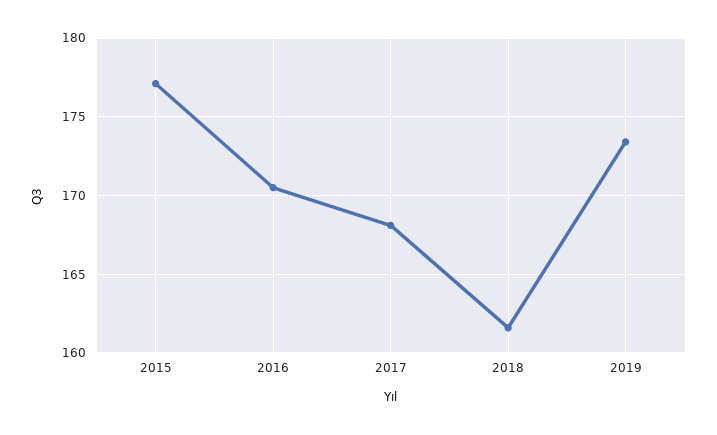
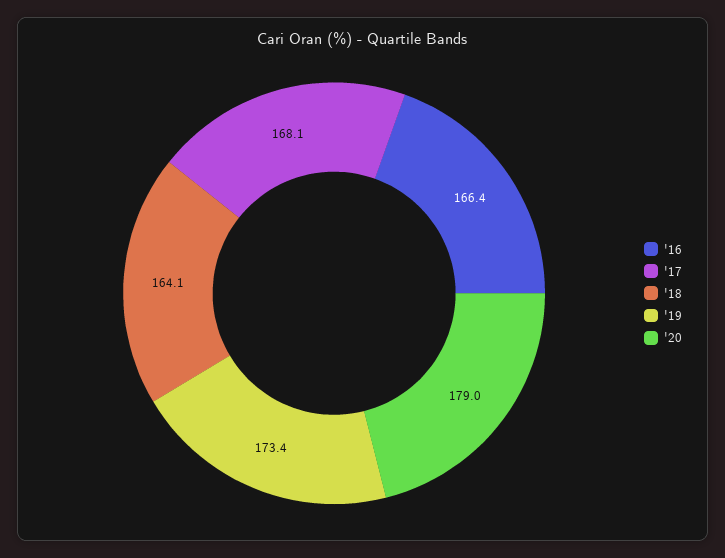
2015: 177 -> none
2016: 170.5 -> 166.4
2018: 161.5 -> 164.1
'20: none -> 179

